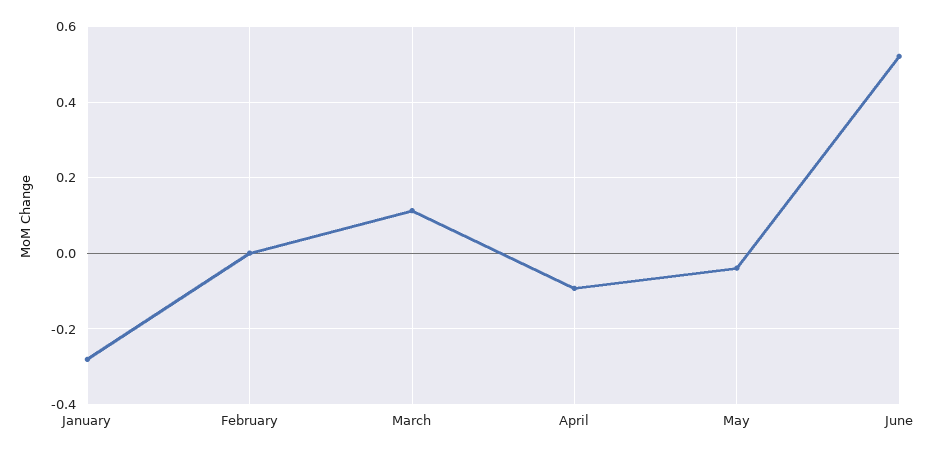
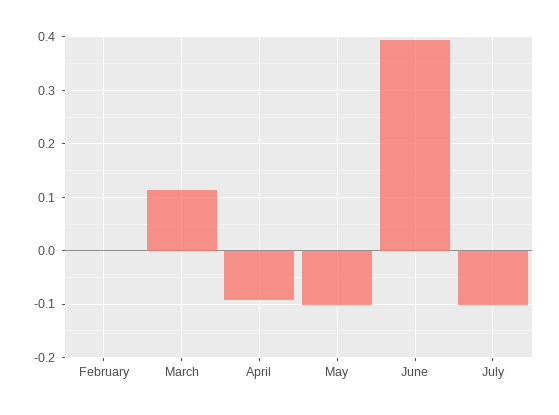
January: -0.28 -> none
May: -0.04 -> -0.1
June: 0.52 -> 0.4
July: none -> -0.1

